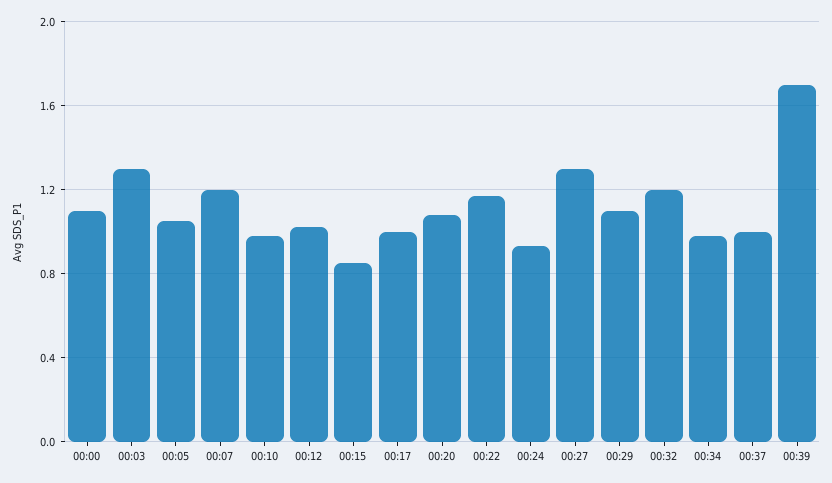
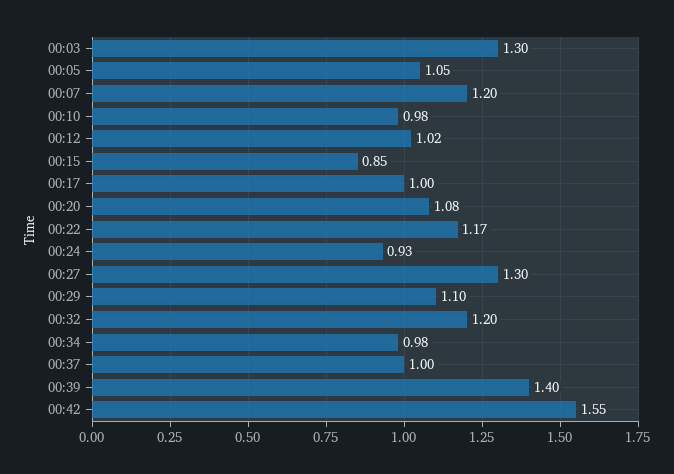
00:00: 1.1 -> none
00:39: 1.7 -> 1.4
00:42: none -> 1.55

